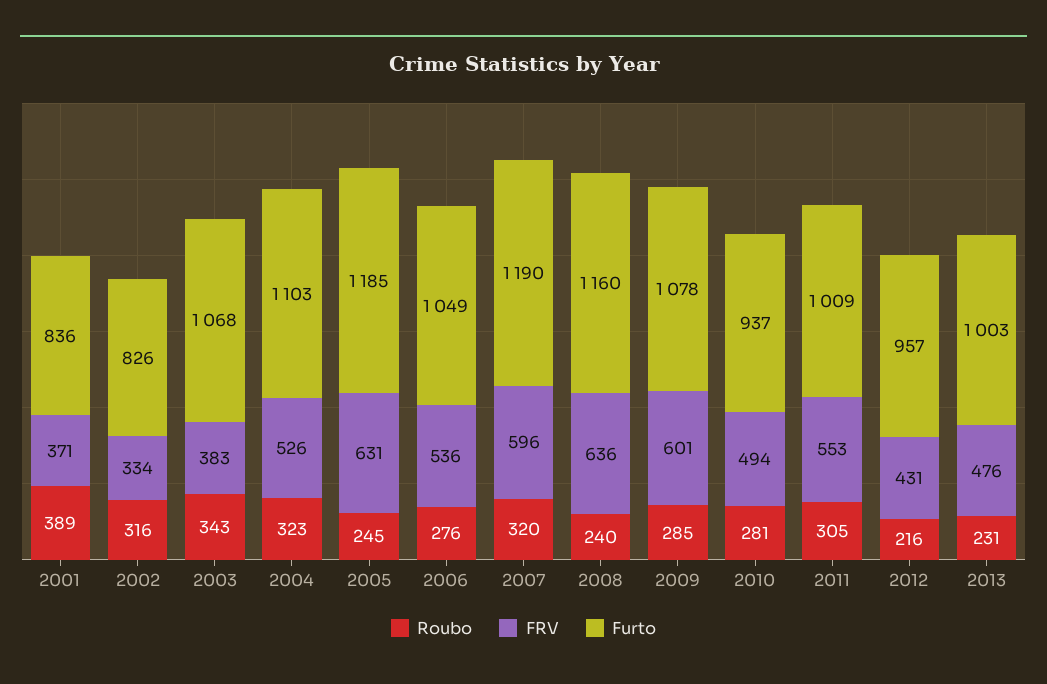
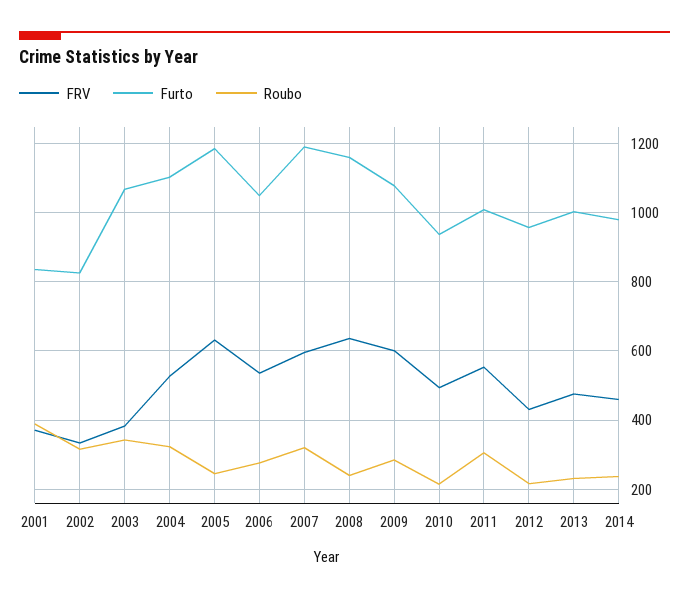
Roubo, 2010: 281 -> 220
FRV, 2014: none -> 460
Furto, 2014: none -> 980
Roubo, 2014: none -> 240

